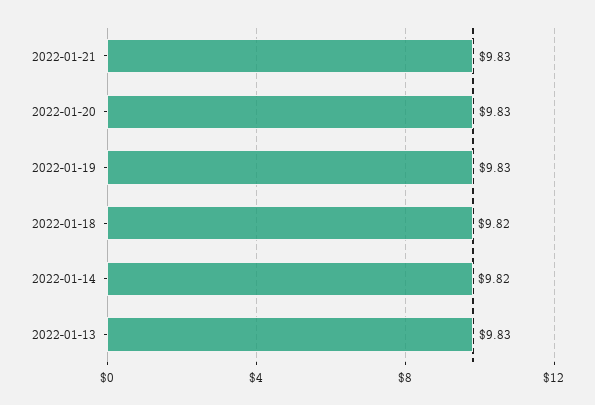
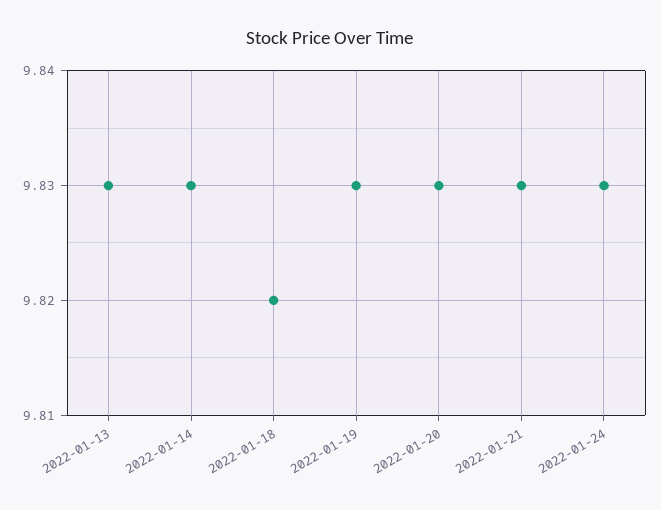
2022-01-14: 9.82 -> 9.83
2022-01-24: none -> 9.83

